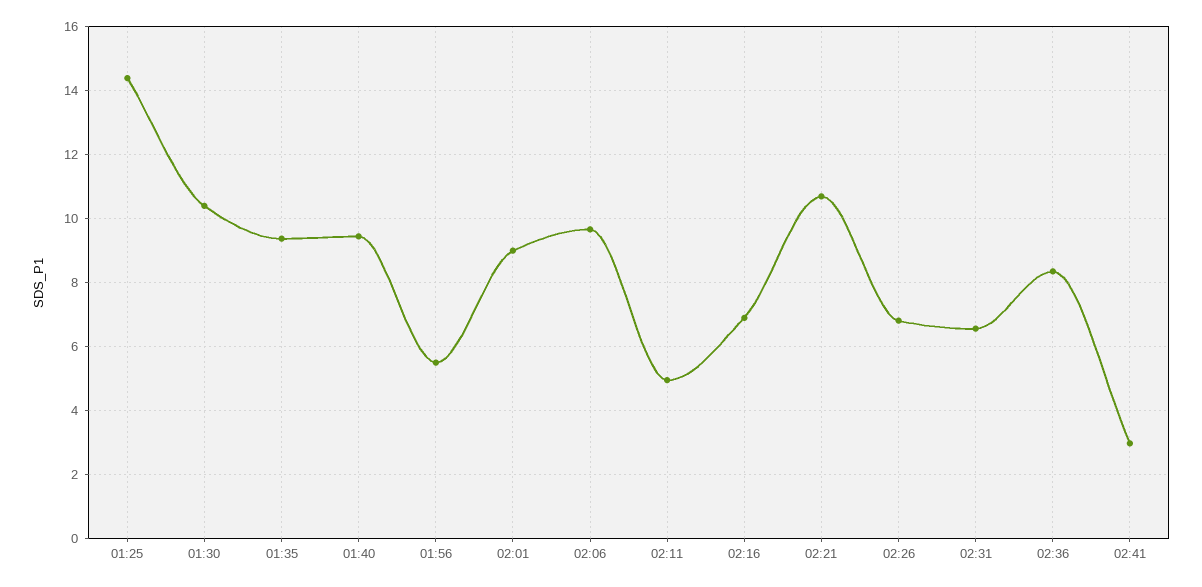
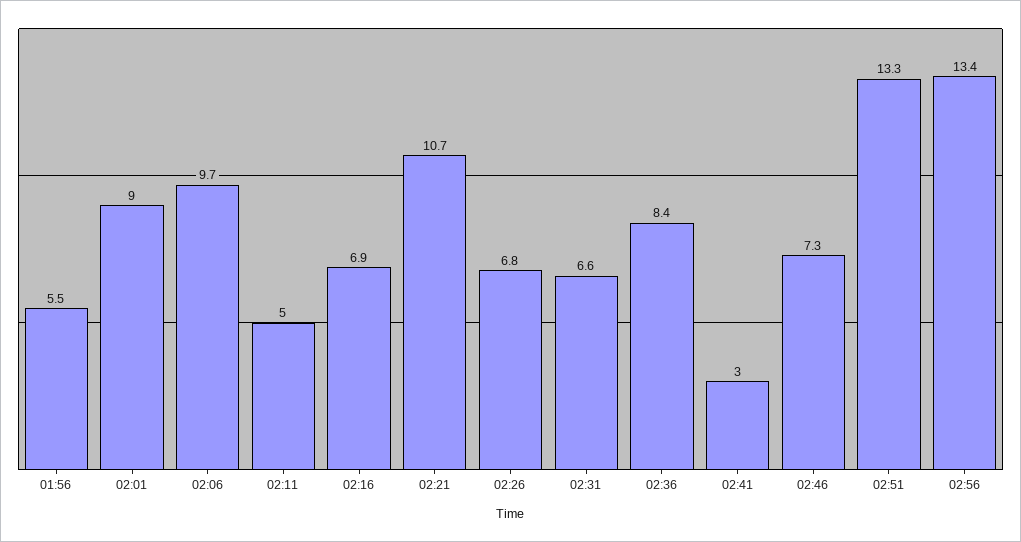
01:25: 14.4 -> none
01:30: 10.4 -> none
01:35: 9.4 -> none
01:40: 9.4 -> none
02:46: none -> 7.3
02:51: none -> 13.3
02:56: none -> 13.4

